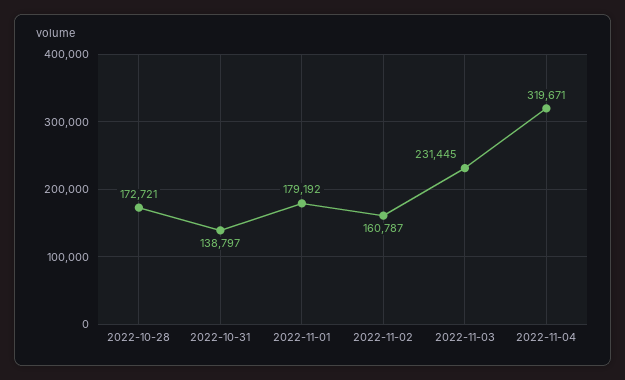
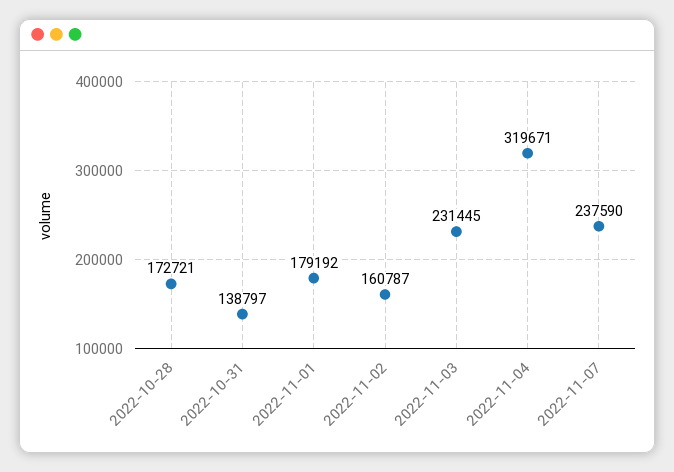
2022-11-07: none -> 237590

